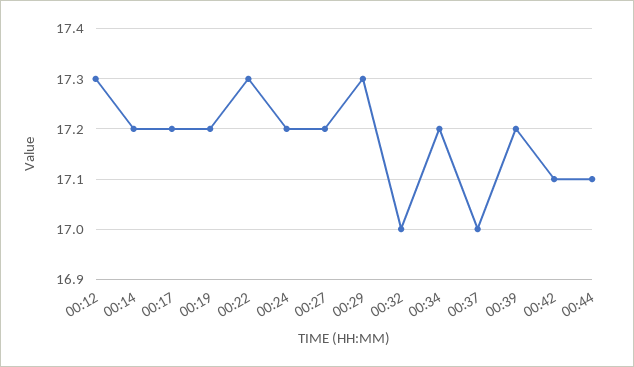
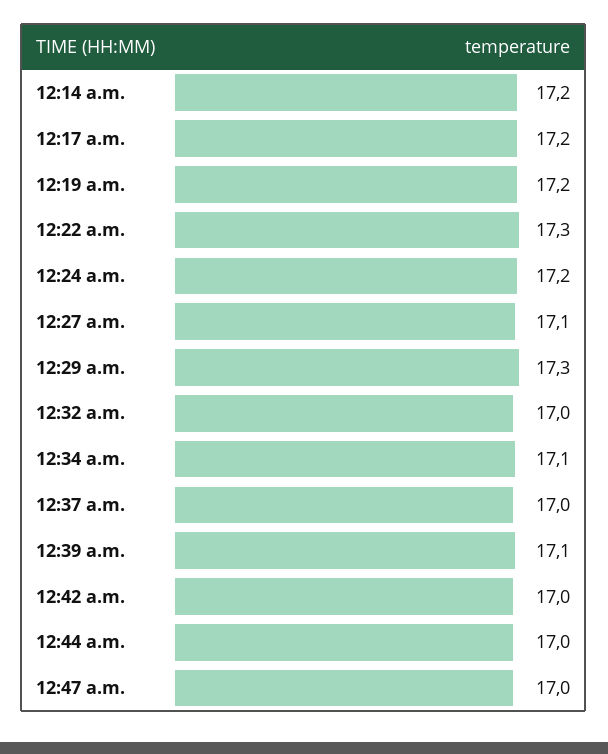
00:12: 17.3 -> none
00:27: 17.2 -> 17.1
00:34: 17.2 -> 17.1
00:39: 17.2 -> 17.1
00:42: 17.1 -> 17
00:44: 17.1 -> 17
12:47 a.m.: none -> 17

